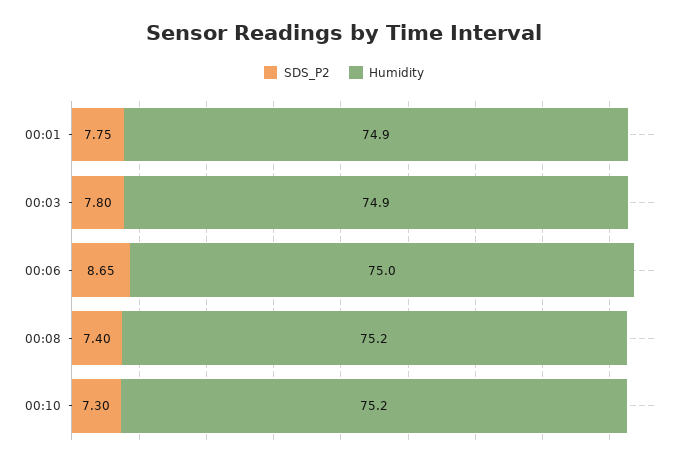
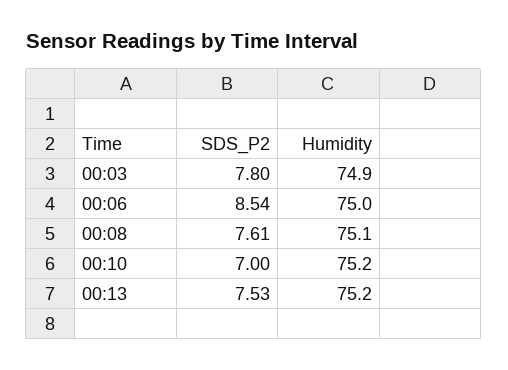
SDS_P2, 00:01: 7.75 -> none
Humidity, 00:01: 74.9 -> none
SDS_P2, 00:06: 8.65 -> 8.54
SDS_P2, 00:08: 7.4 -> 7.61
Humidity, 00:08: 75.2 -> 75.1
SDS_P2, 00:10: 7.3 -> 7
SDS_P2, 00:13: none -> 7.53
Humidity, 00:13: none -> 75.2

